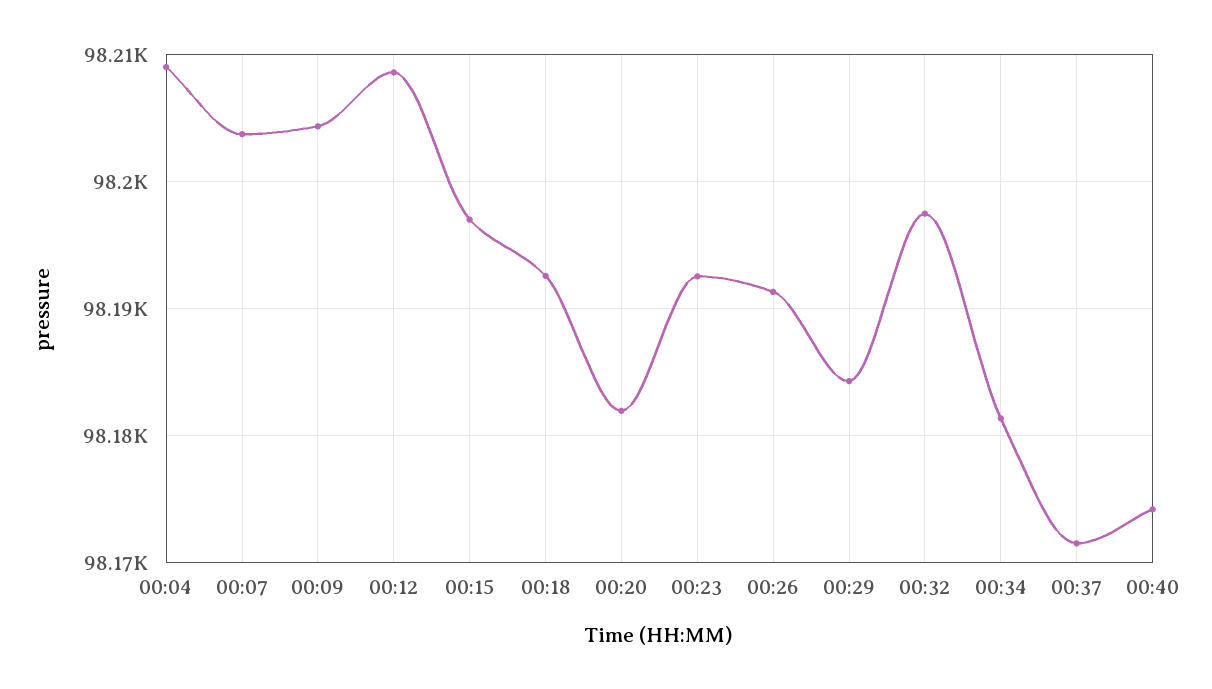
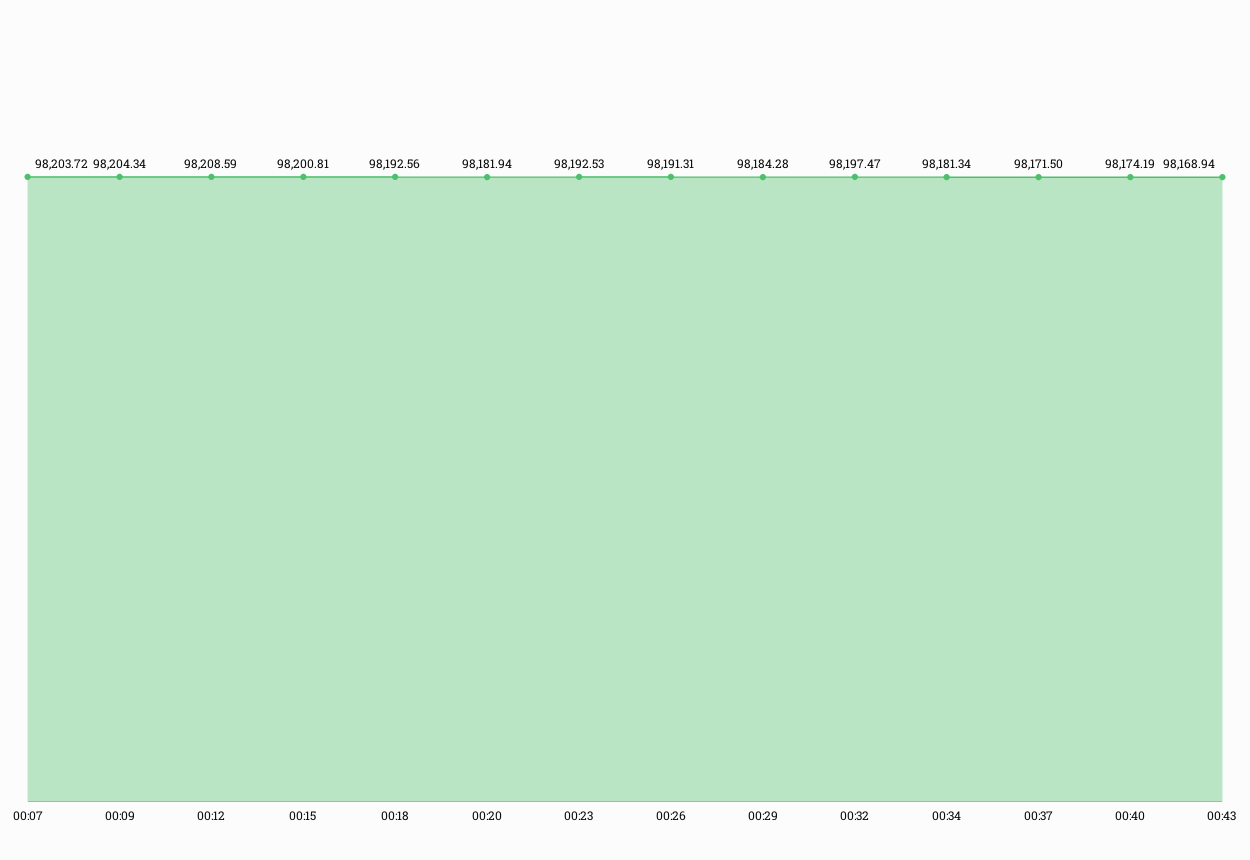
00:04: 98209 -> none
00:15: 98197 -> 98200.81
00:43: none -> 98168.94

